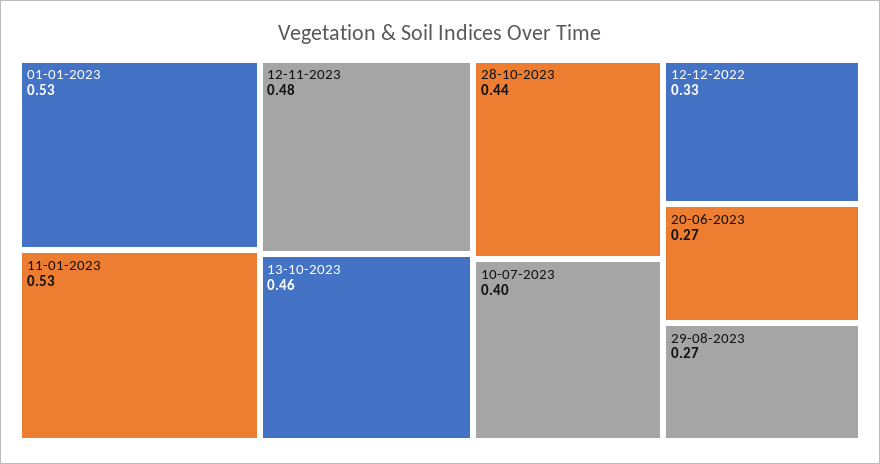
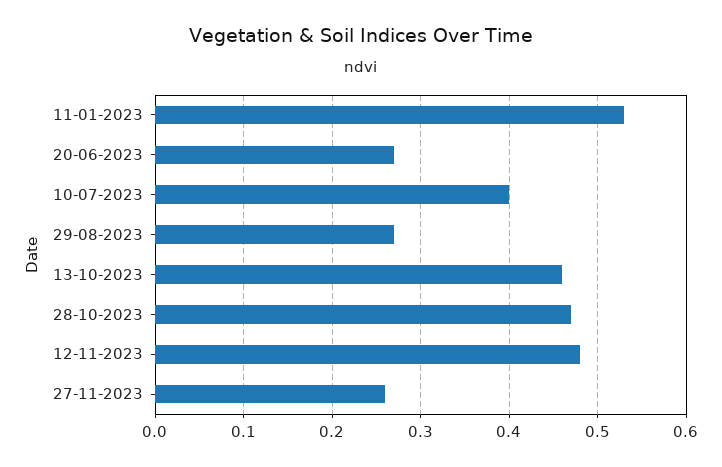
01-01-2023: 0.53 -> none
28-10-2023: 0.44 -> 0.47
12-12-2022: 0.33 -> none
27-11-2023: none -> 0.26

